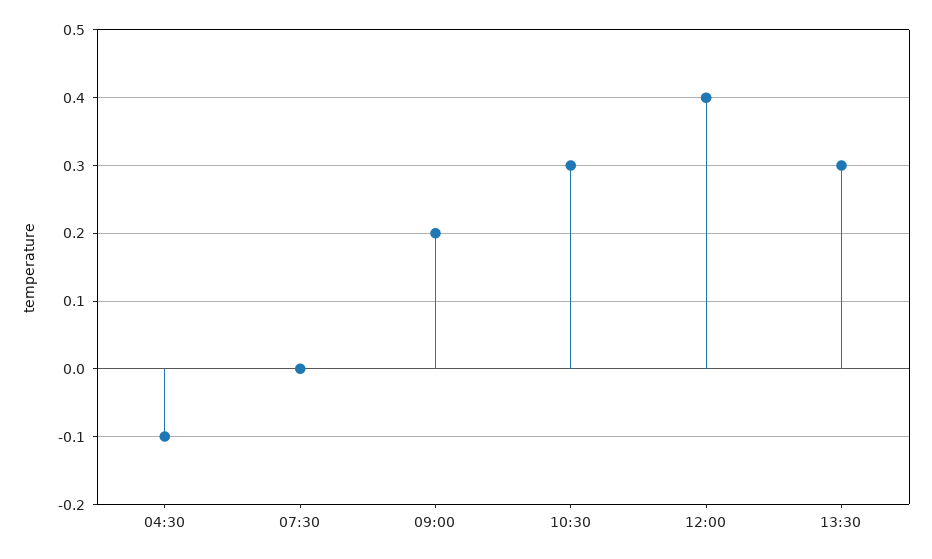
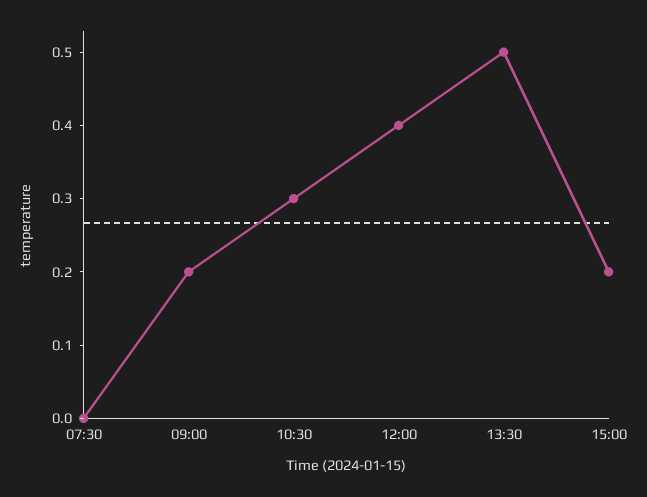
04:30: -0.1 -> none
13:30: 0.3 -> 0.5
15:00: none -> 0.2

